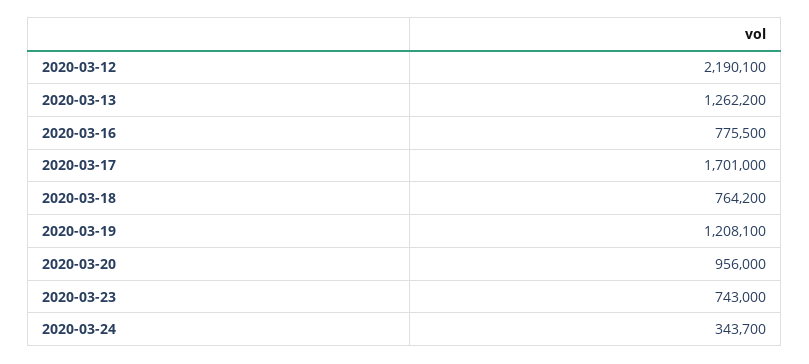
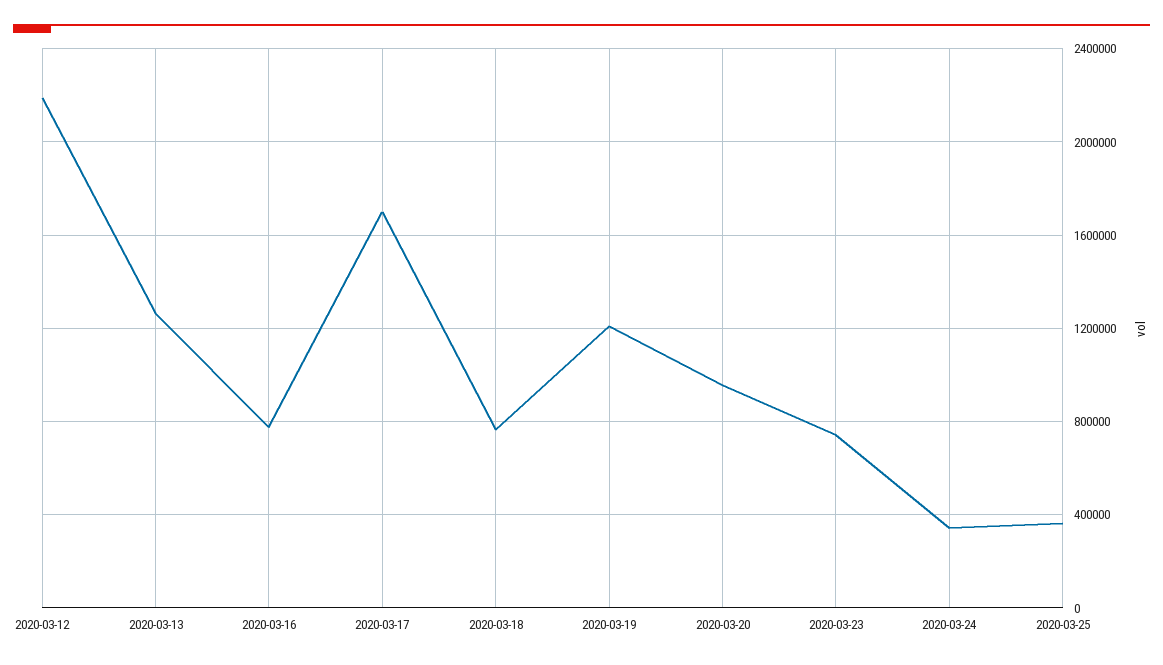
2020-03-25: none -> 350000

